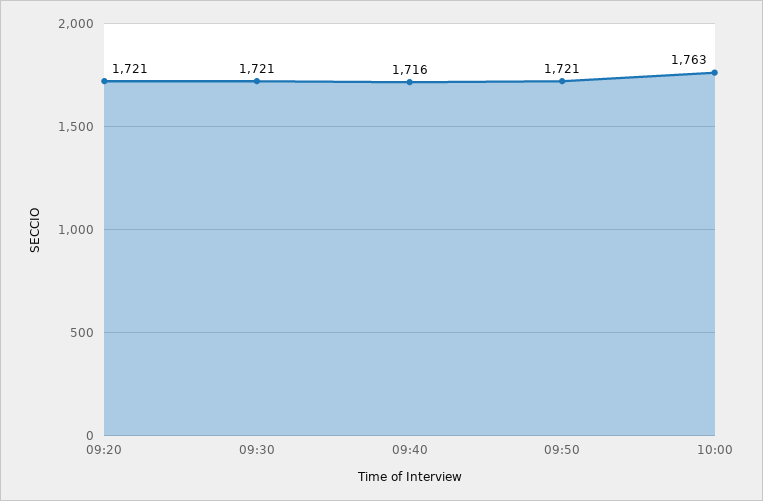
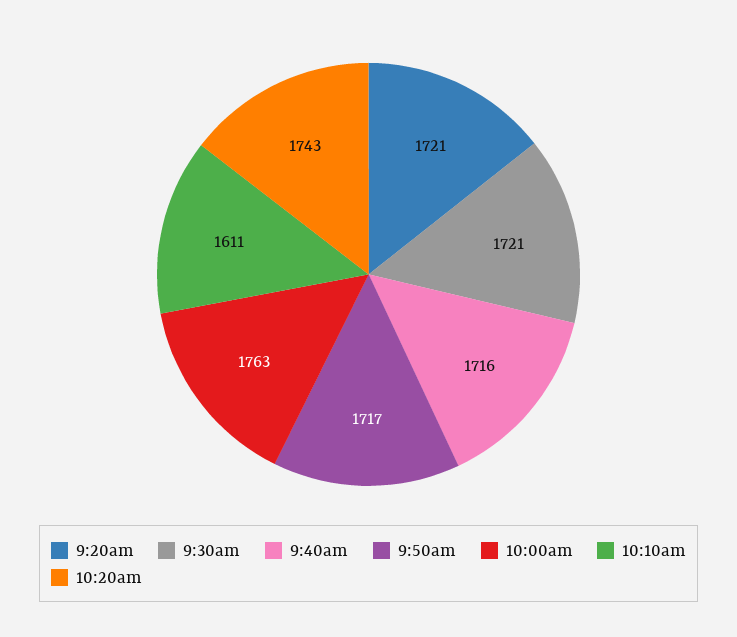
09:50: 1721 -> 1717
10:10am: none -> 1611
10:20am: none -> 1743

